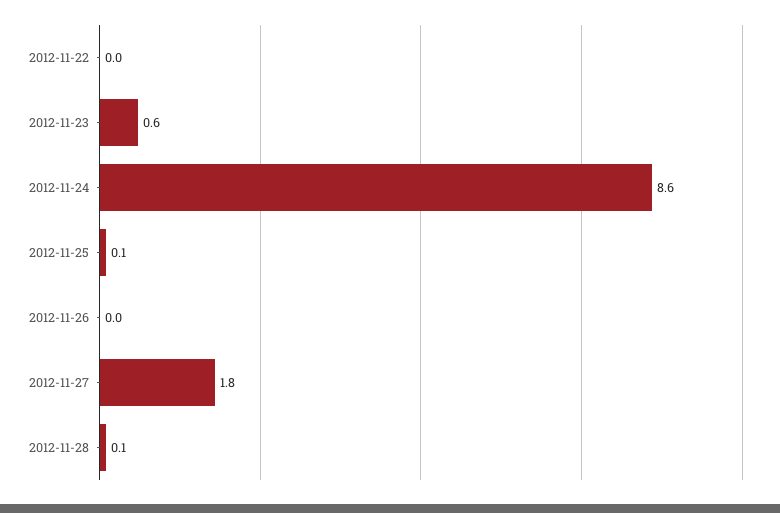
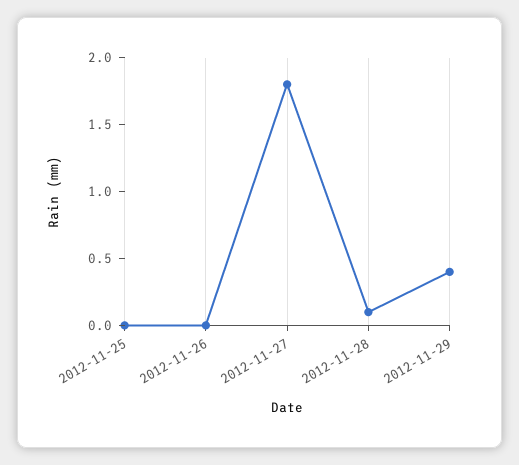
2012-11-22: 0 -> none
2012-11-23: 0.6 -> none
2012-11-24: 8.6 -> none
2012-11-25: 0.1 -> 0
2012-11-29: none -> 0.4

